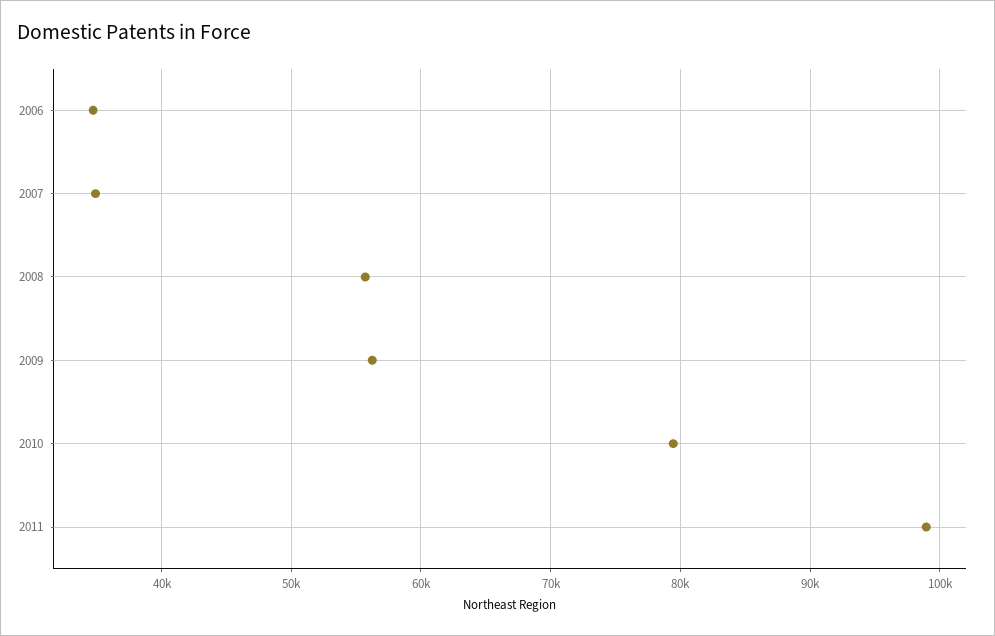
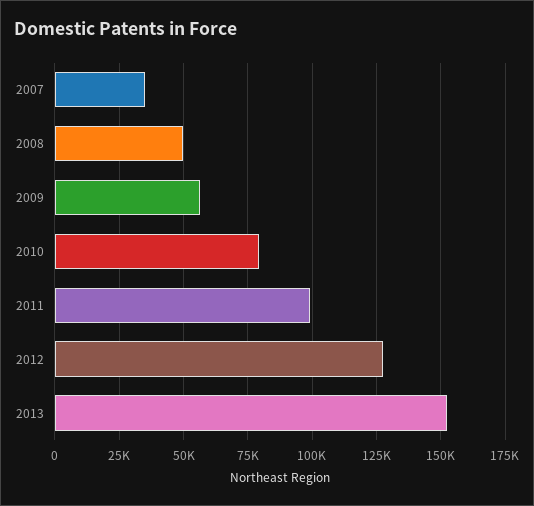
2006: 35000 -> none
2008: 56000 -> 50000
2012: none -> 127500
2013: none -> 152500

